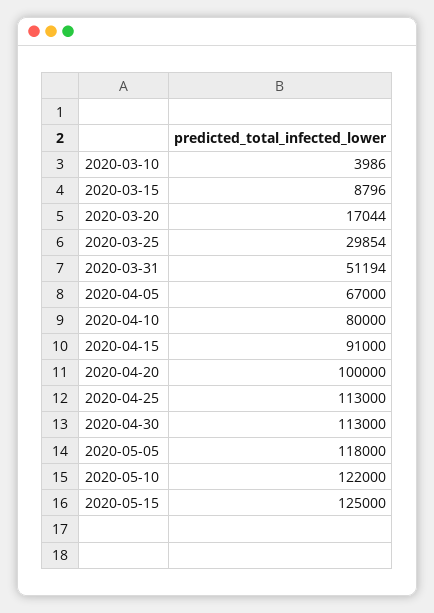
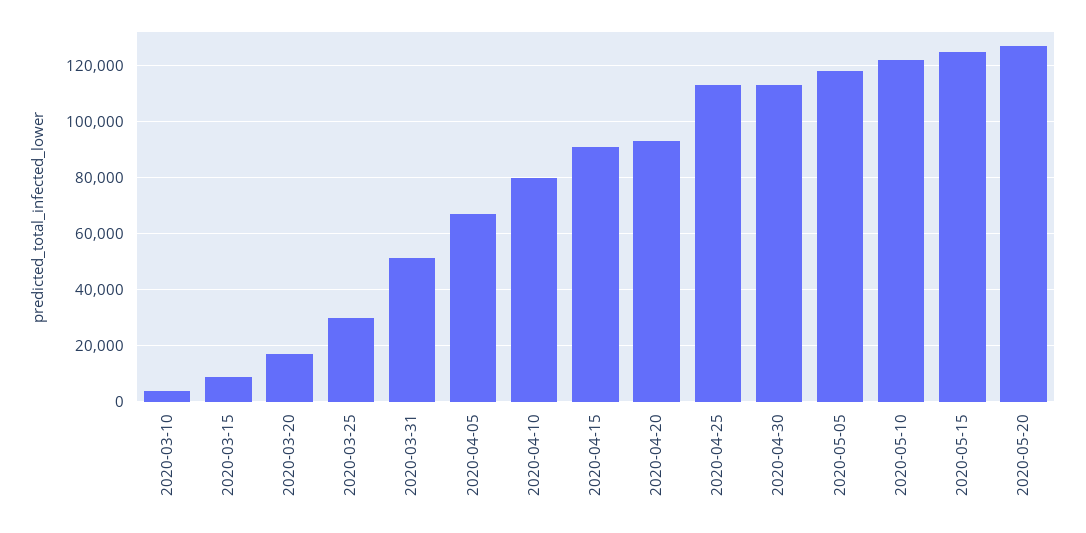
2020-04-20: 100000 -> 92500
2020-05-20: none -> 127500

